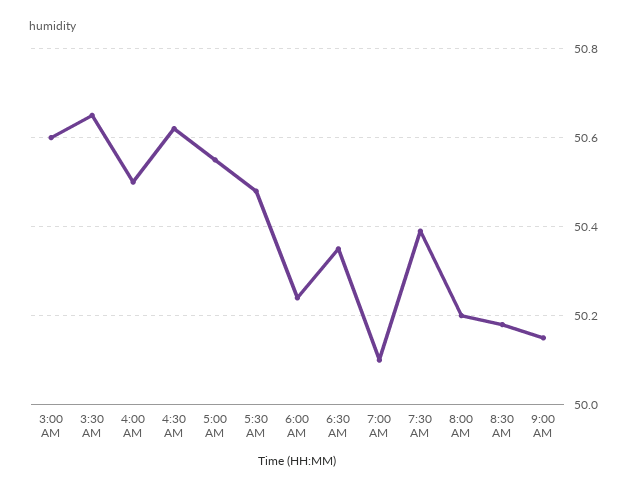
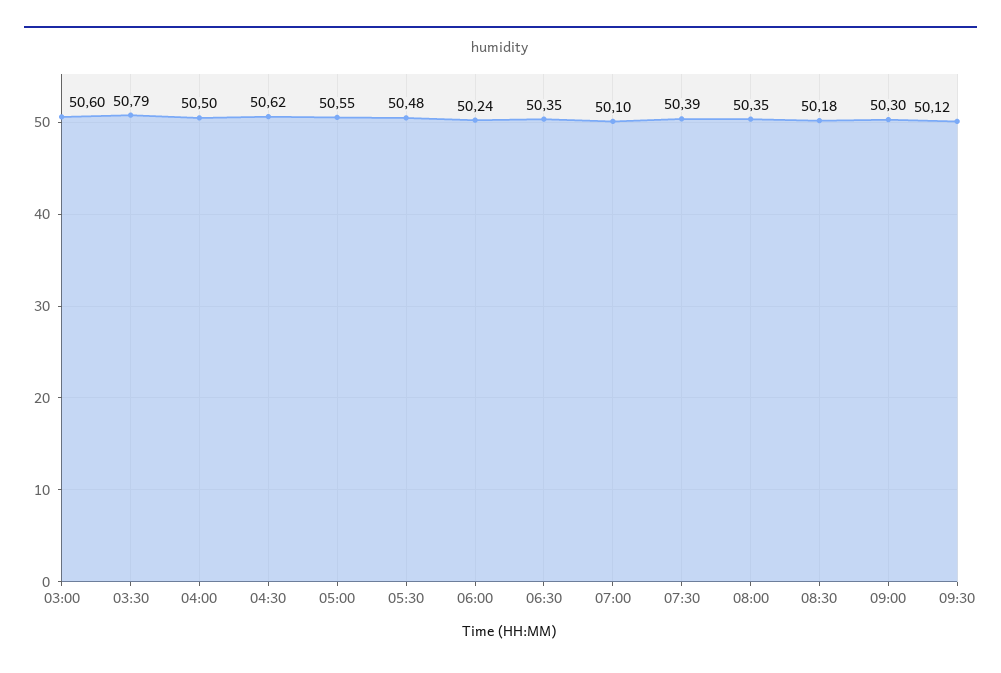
3:30 AM: 50.65 -> 50.79
8:00 AM: 50.2 -> 50.35
9:00 AM: 50.15 -> 50.3
09:30: none -> 50.12

